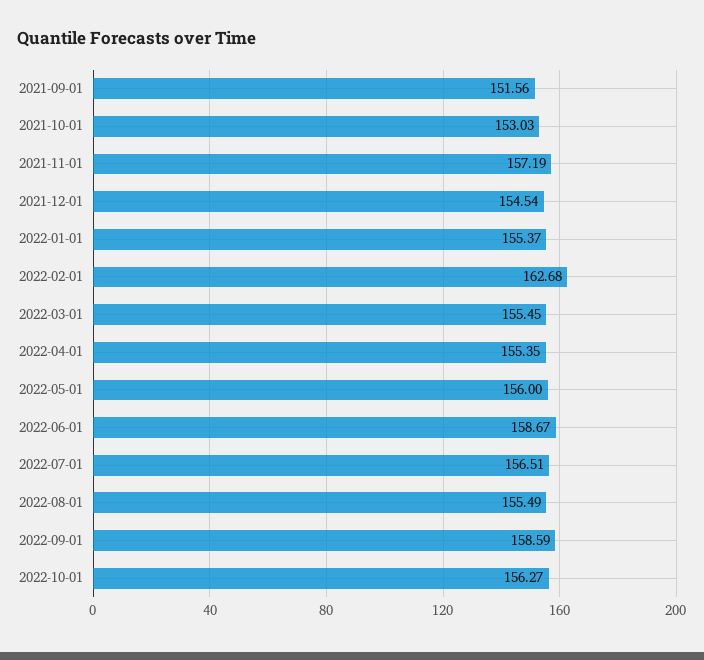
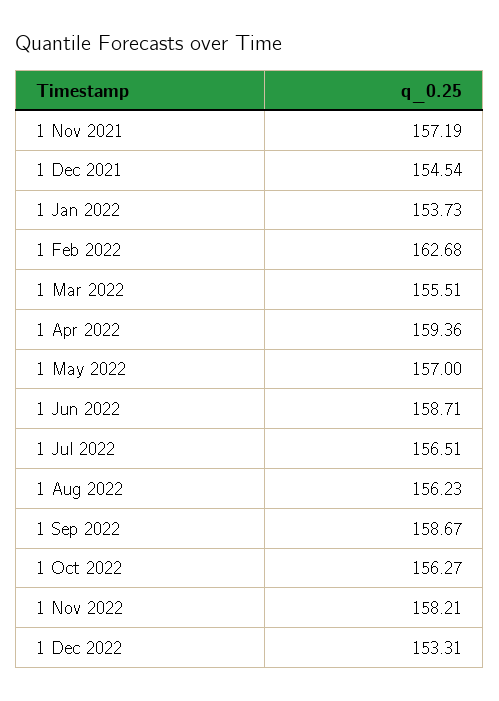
2021-09-01: 151.56 -> none
2021-10-01: 153.03 -> none
2022-01-01: 155.37 -> 153.73
2022-03-01: 155.45 -> 155.51
2022-04-01: 155.35 -> 159.36
2022-05-01: 156 -> 157
2022-06-01: 158.67 -> 158.71
2022-08-01: 155.49 -> 156.23
2022-09-01: 158.59 -> 158.67
1 Nov 2022: none -> 158.21
1 Dec 2022: none -> 153.31

